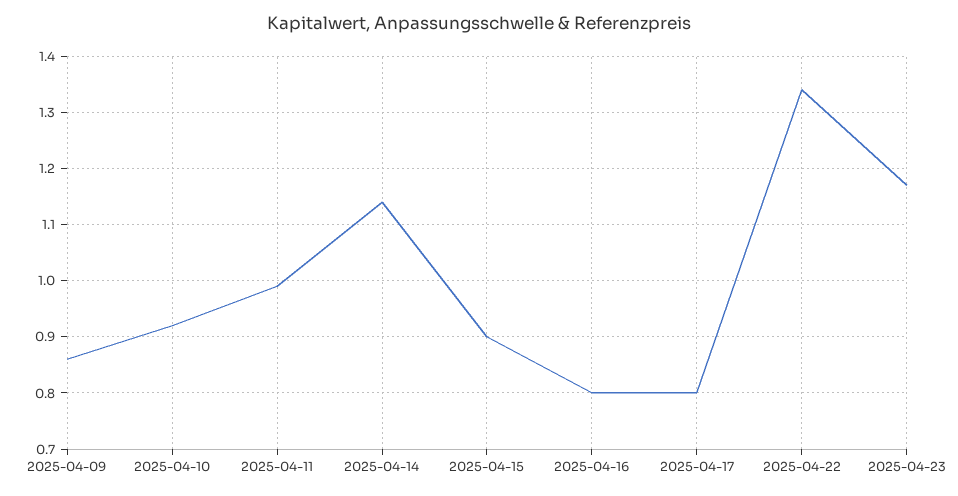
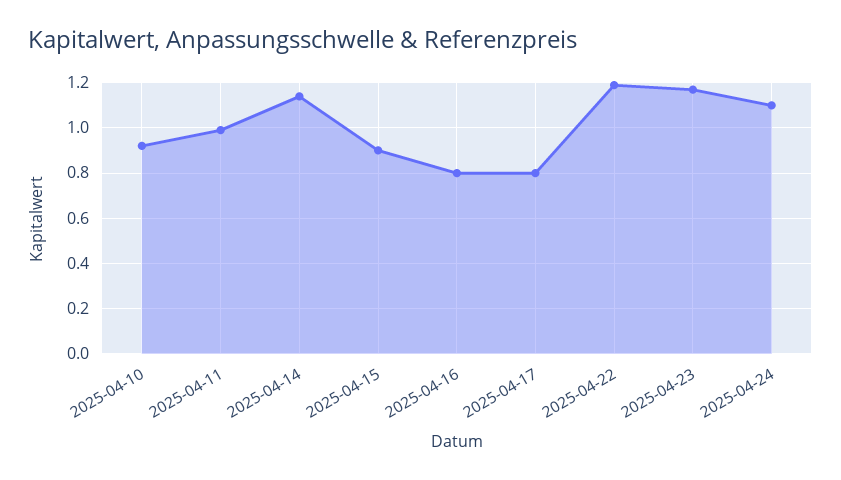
2025-04-09: 0.85 -> none
2025-04-22: 1.35 -> 1.2
2025-04-24: none -> 1.1

